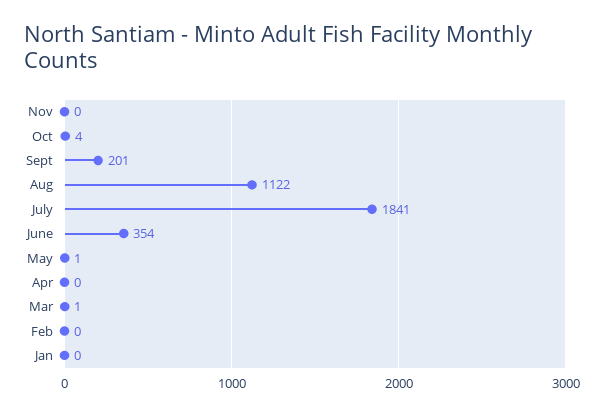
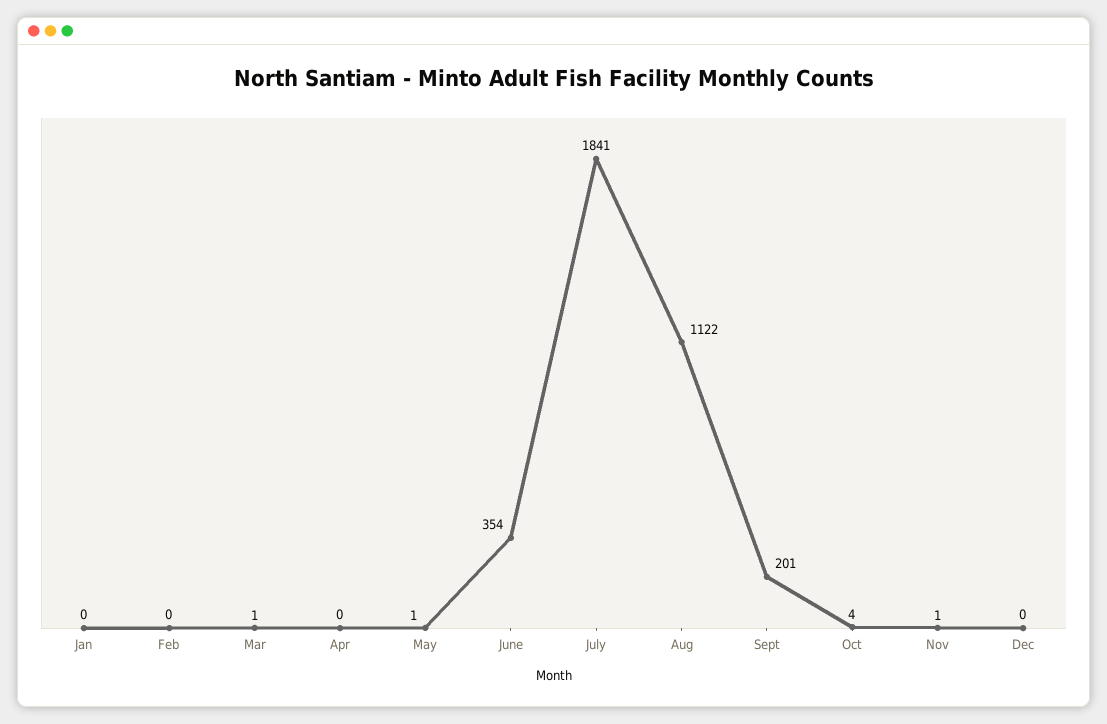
Nov: 0 -> 1
Dec: none -> 0

